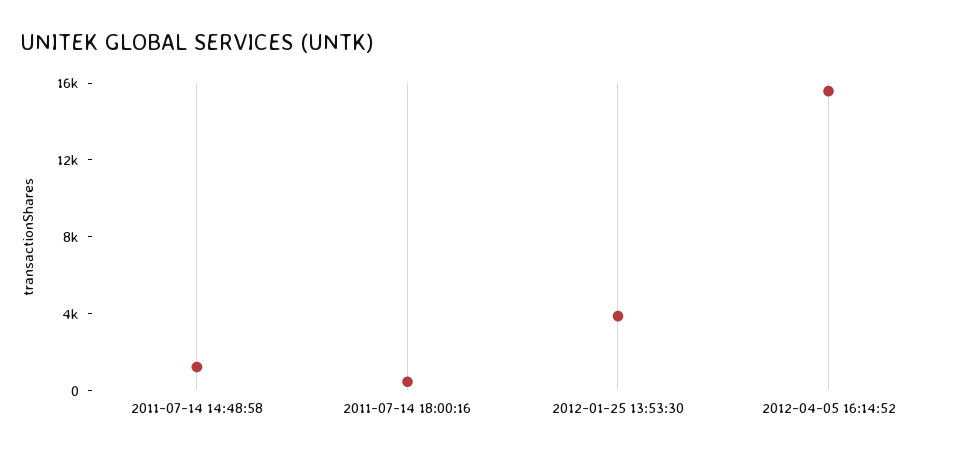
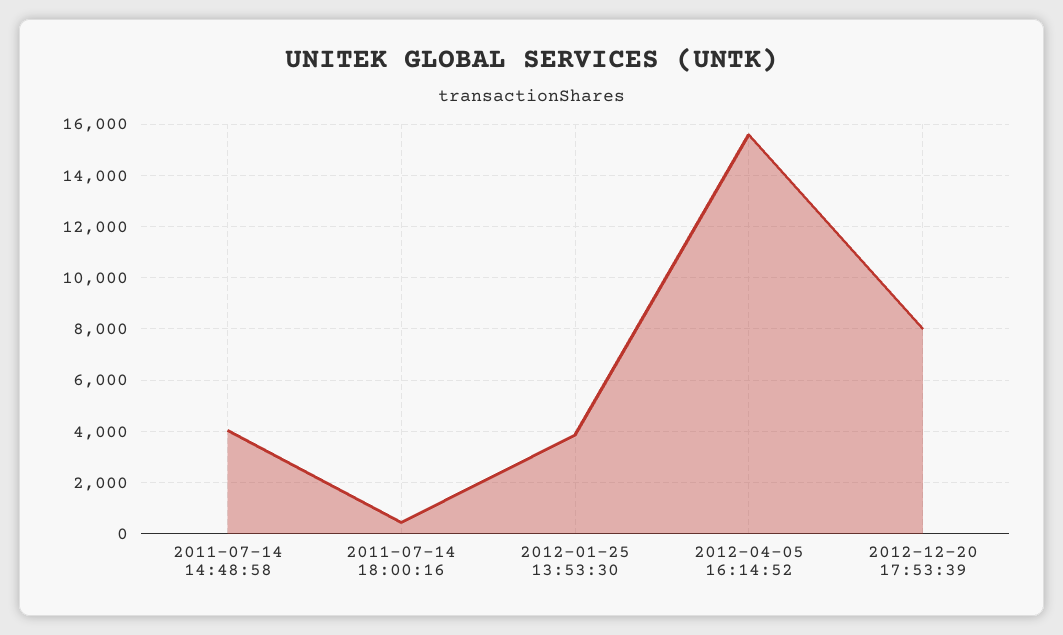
2011-07-14 14:48:58: 1000 -> 4000
2012-12-20 17:53:39: none -> 8000

